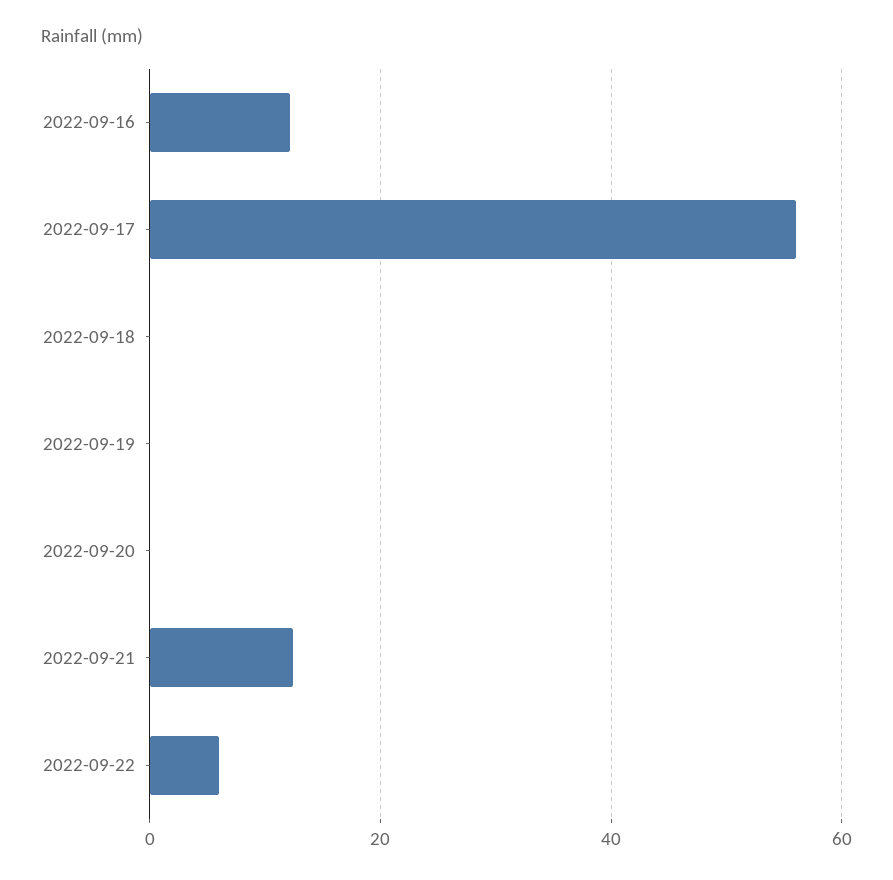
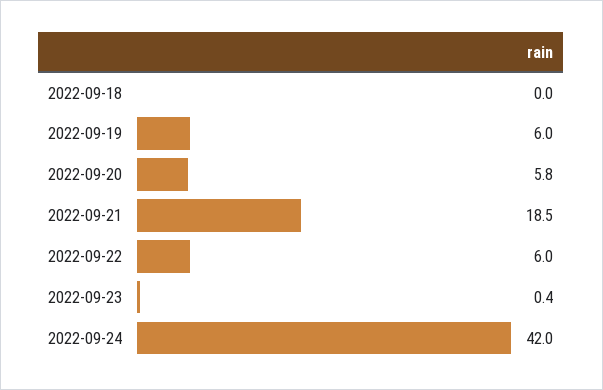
2022-09-16: 12 -> none
2022-09-17: 56 -> none
2022-09-19: 0 -> 6
2022-09-20: 0 -> 5.8
2022-09-21: 12 -> 18.5
2022-09-23: none -> 0.4
2022-09-24: none -> 42

